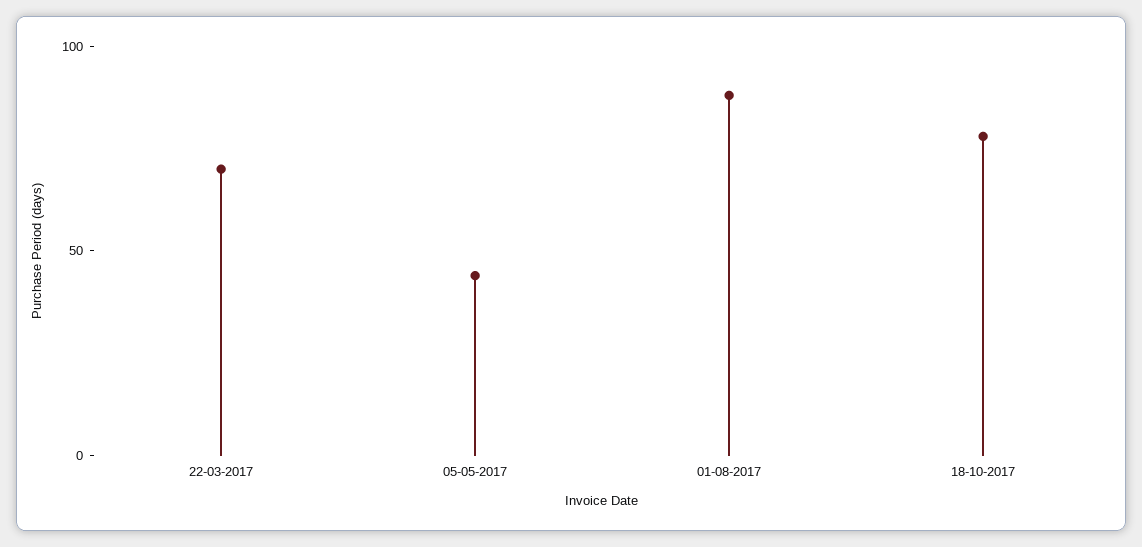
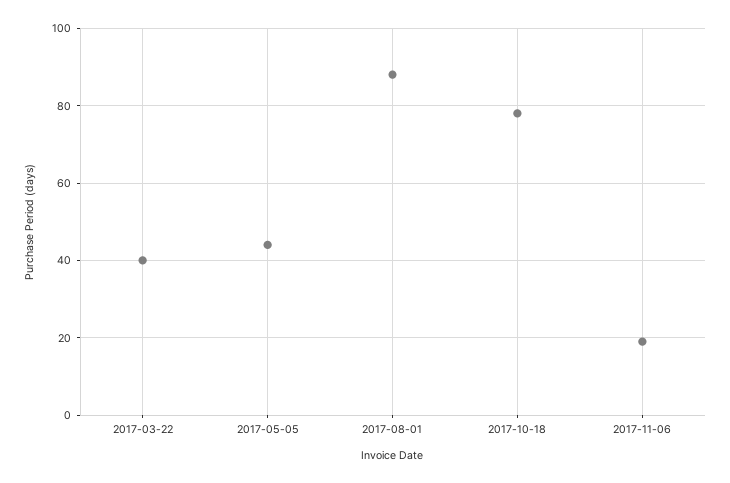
22-03-2017: 70 -> 40
2017-11-06: none -> 20

